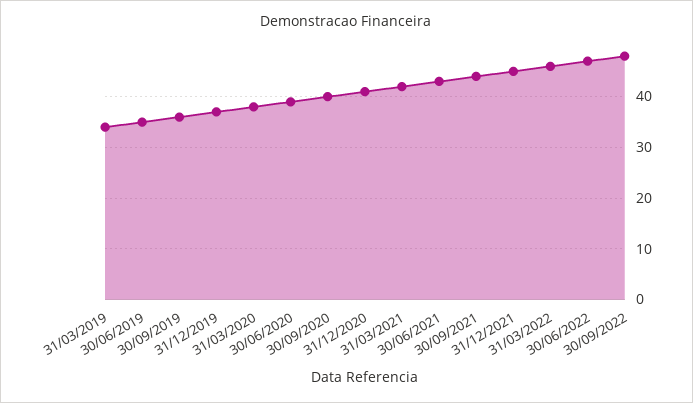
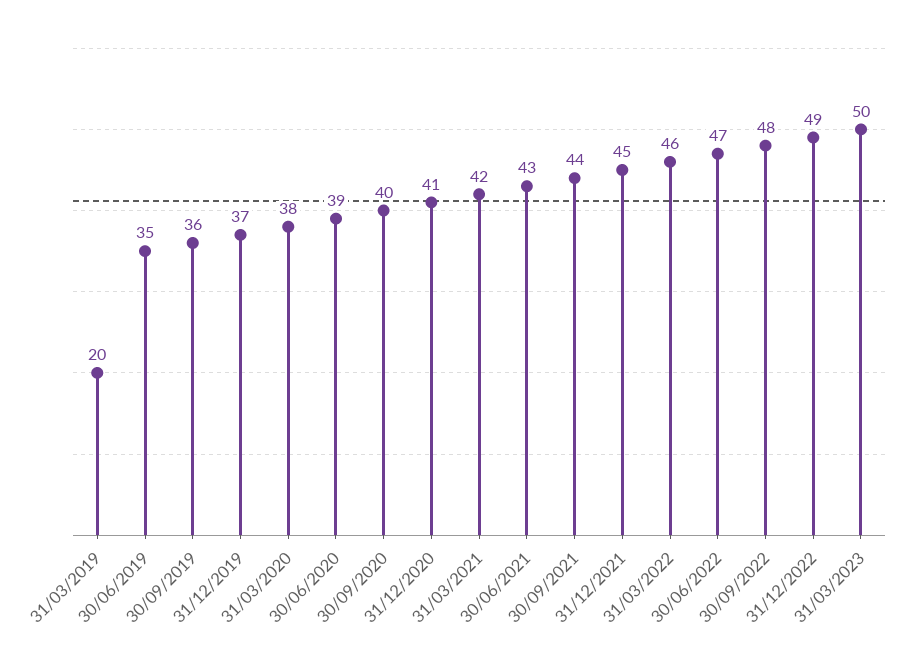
31/03/2019: 35 -> 20
31/12/2022: none -> 49
31/03/2023: none -> 50

